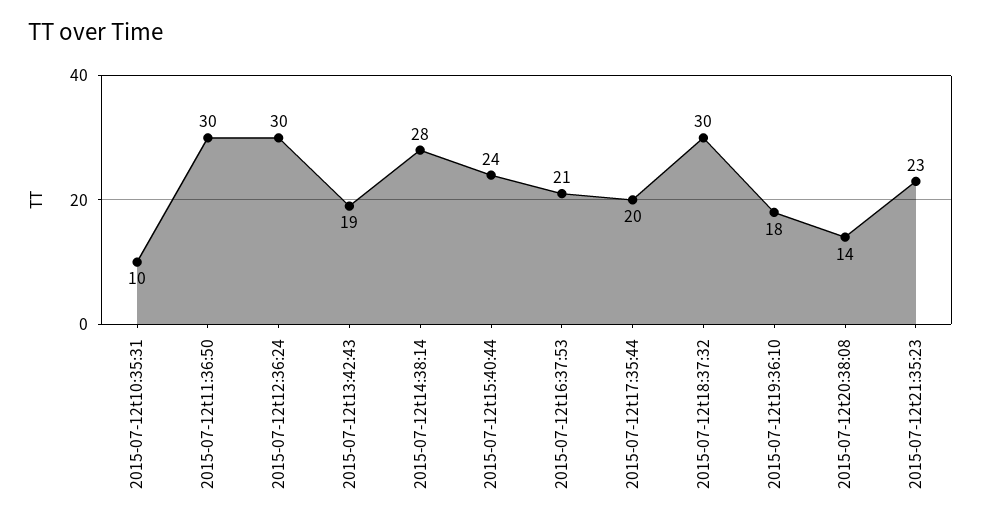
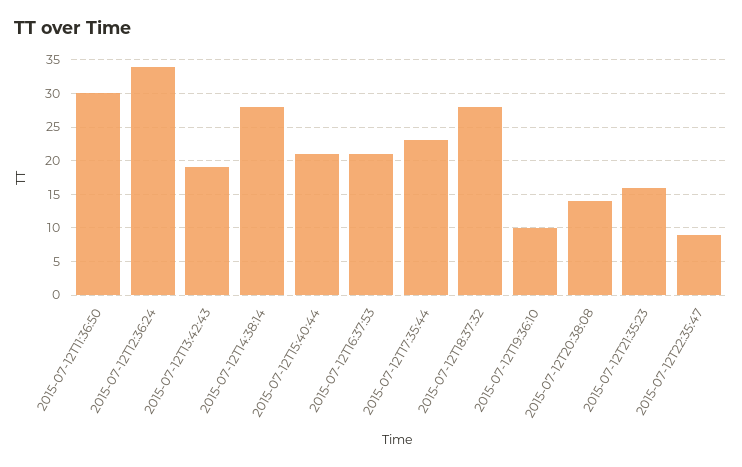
2015-07-12t10:35:31: 10 -> none
2015-07-12t12:36:24: 30 -> 34
2015-07-12t15:40:44: 24 -> 21
2015-07-12t17:35:44: 20 -> 23
2015-07-12t18:37:32: 30 -> 28
2015-07-12t19:36:10: 18 -> 10
2015-07-12t21:35:23: 23 -> 16
2015-07-12T22:35:47: none -> 9

